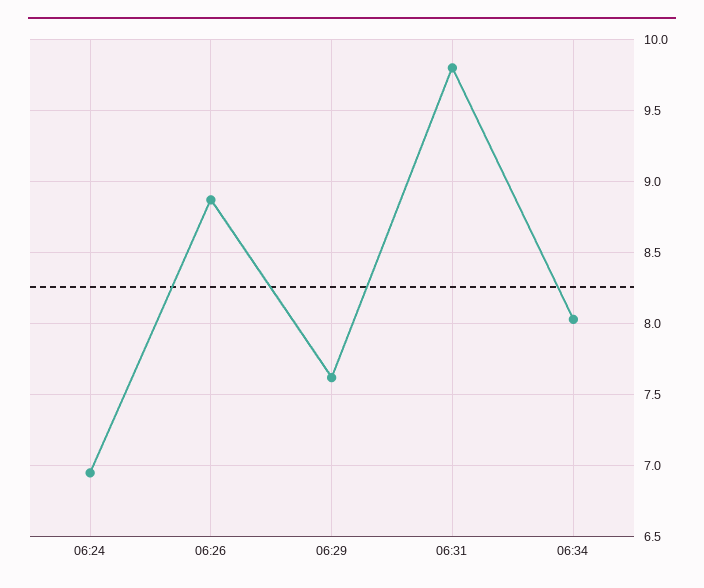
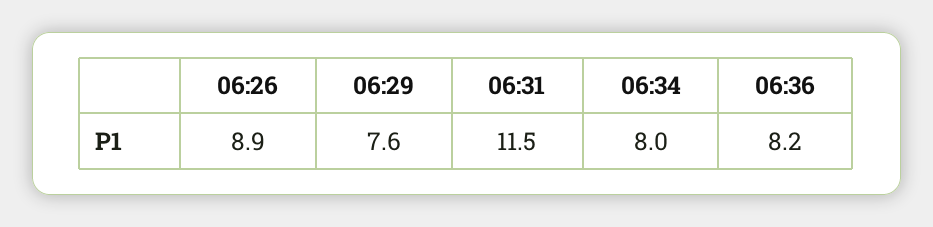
06:24: 6.95 -> none
06:31: 9.8 -> 11.5
06:36: none -> 8.2

